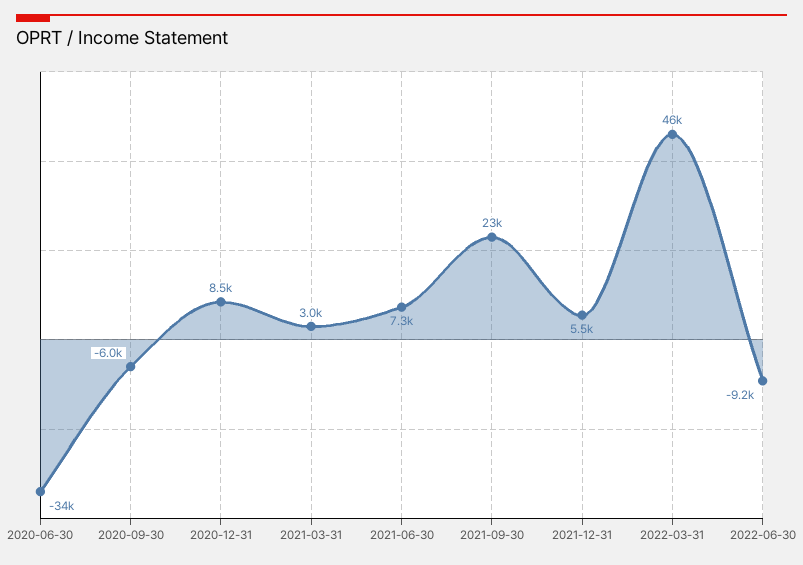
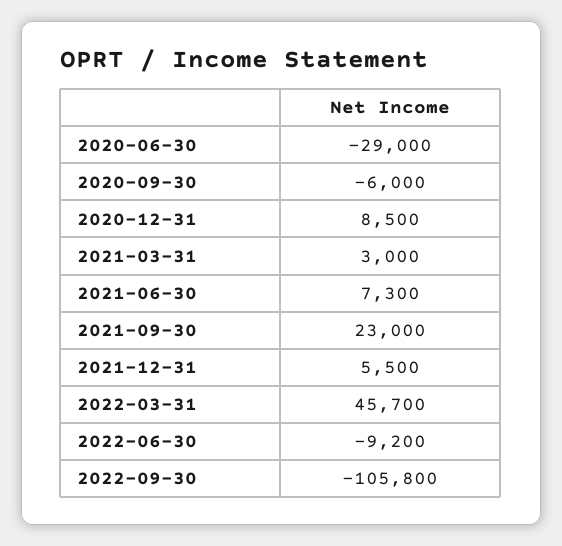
2020-06-30: -34000 -> -29000
2022-09-30: none -> -105800

